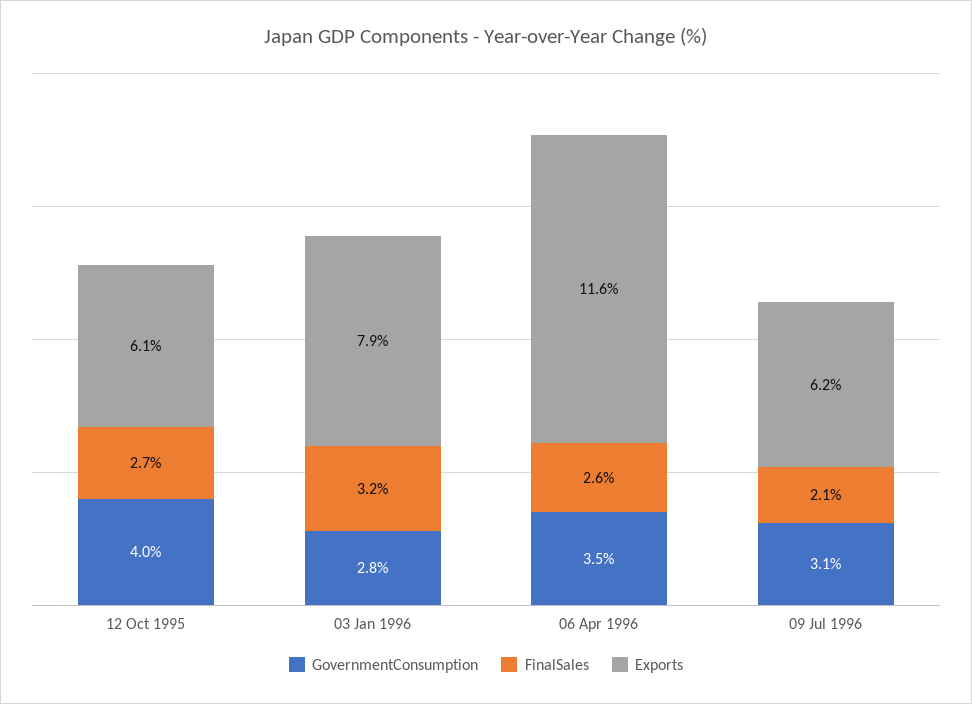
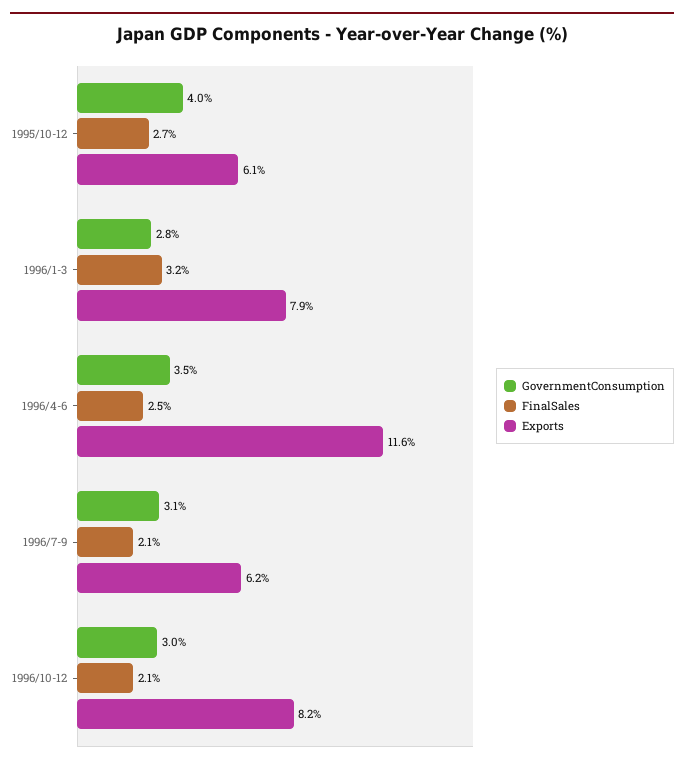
FinalSales, 06 Apr 1996: 2.6 -> 2.5
GovernmentConsumption, 1996/10-12: none -> 3
FinalSales, 1996/10-12: none -> 2.1
Exports, 1996/10-12: none -> 8.2

